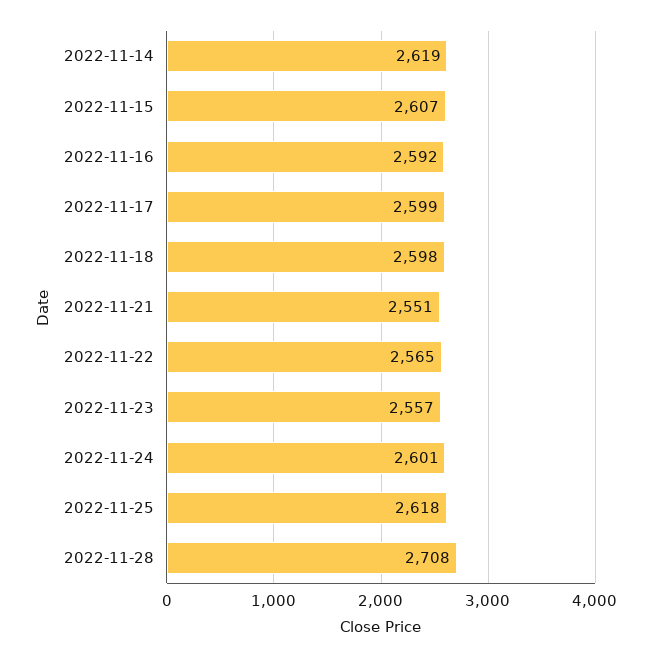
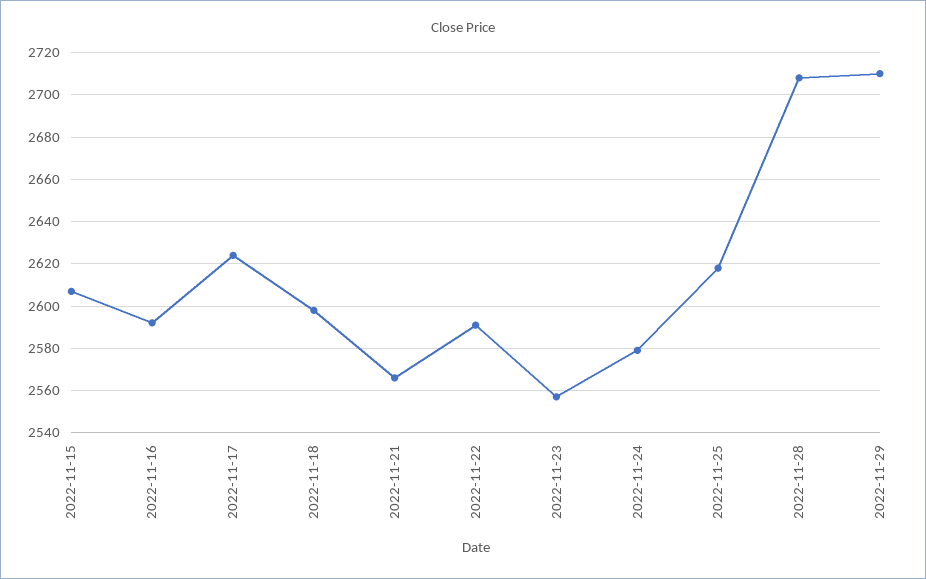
2022-11-14: 2619 -> none
2022-11-17: 2599 -> 2625
2022-11-21: 2551 -> 2565
2022-11-22: 2565 -> 2590
2022-11-24: 2601 -> 2580
2022-11-29: none -> 2710

